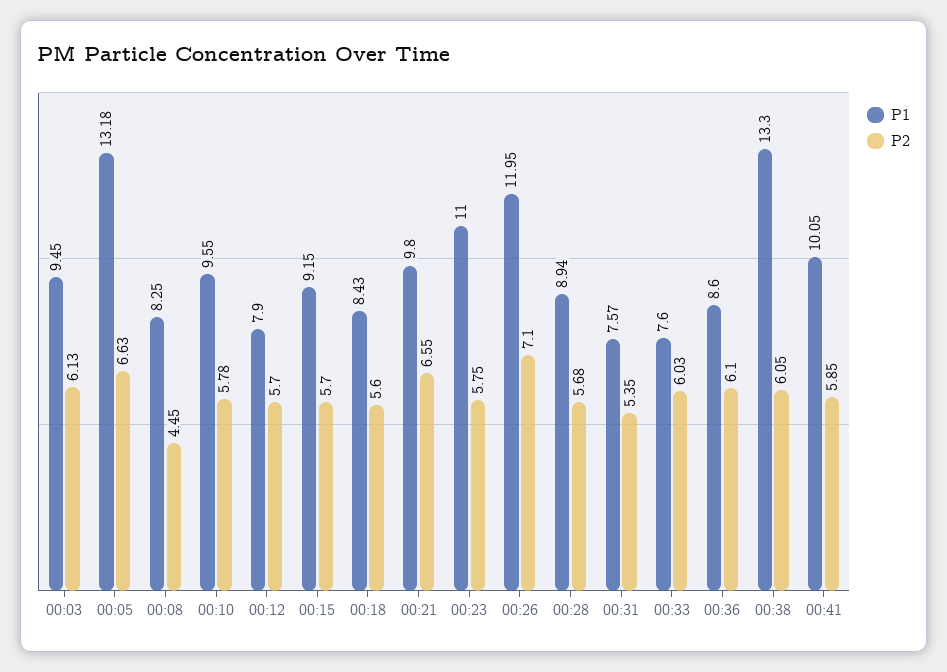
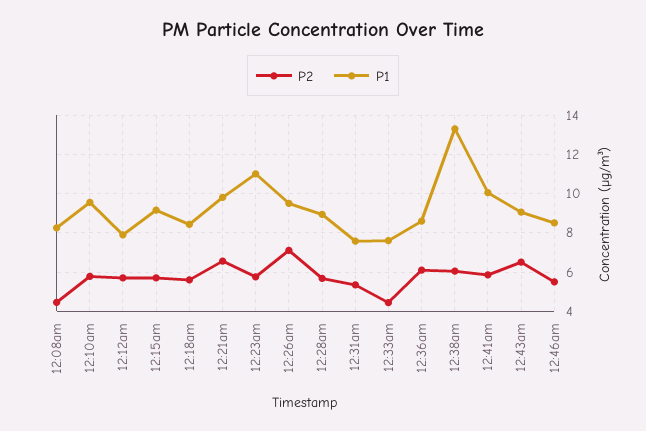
P1, 00:03: 9.45 -> none
P2, 00:03: 6.13 -> none
P1, 00:05: 13.18 -> none
P2, 00:05: 6.63 -> none
P1, 00:26: 11.95 -> 9.5
P2, 00:33: 6.03 -> 4.5
P2, 12:43am: none -> 6.5
P1, 12:43am: none -> 9
P2, 12:46am: none -> 5.5
P1, 12:46am: none -> 8.5

